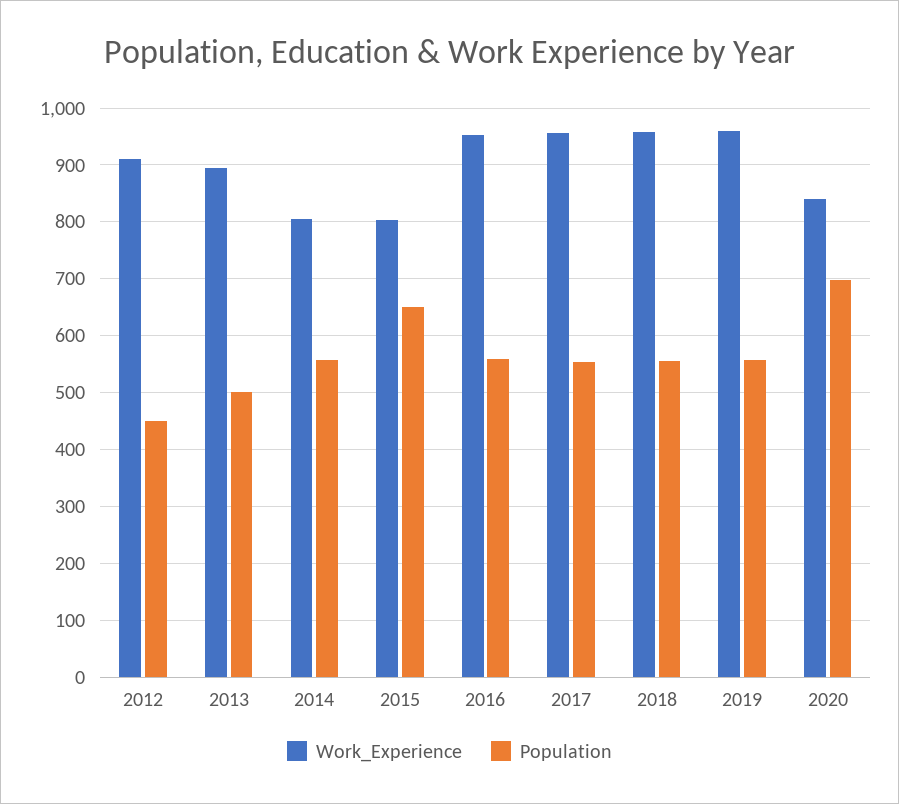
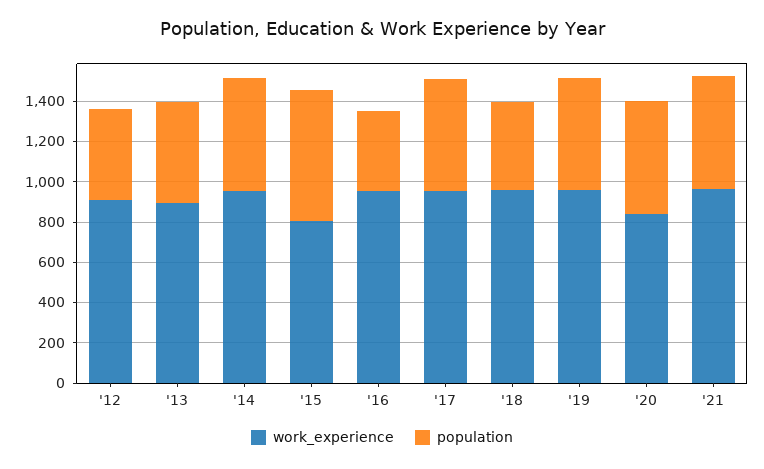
Work_Experience, 2014: 800 -> 950
Population, 2016: 560 -> 400
Population, 2018: 560 -> 450
Population, 2020: 700 -> 550
Work_Experience, '21: none -> 950
Population, '21: none -> 550

